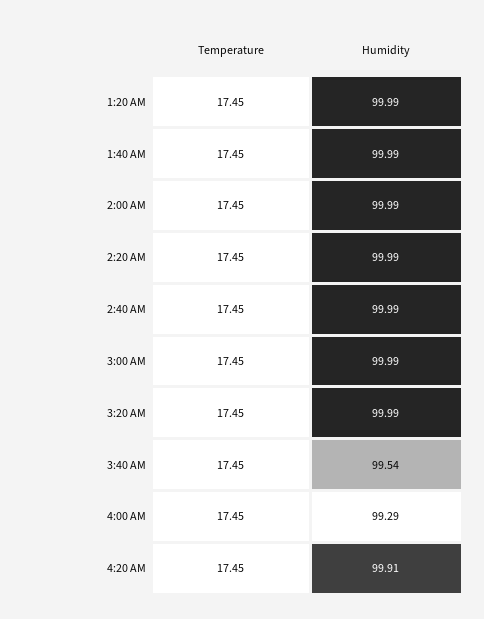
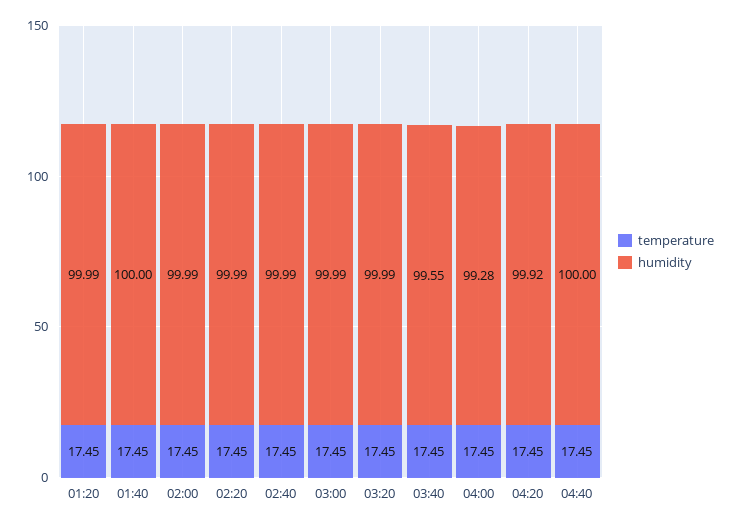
Humidity, 1:40 AM: 99.99 -> 100
Humidity, 3:40 AM: 99.54 -> 99.55
Humidity, 4:00 AM: 99.29 -> 99.28
Humidity, 4:20 AM: 99.91 -> 99.92
Temperature, 04:40: none -> 17.45
Humidity, 04:40: none -> 100

